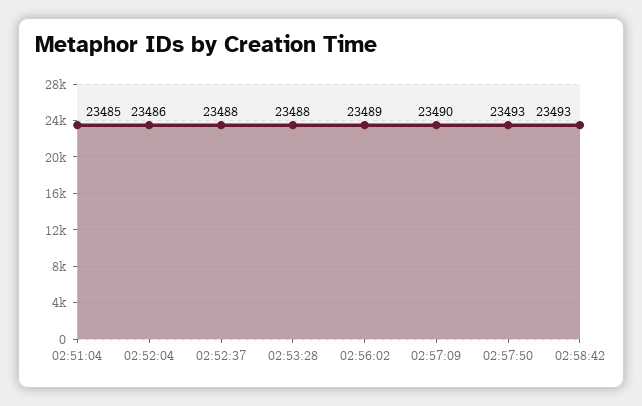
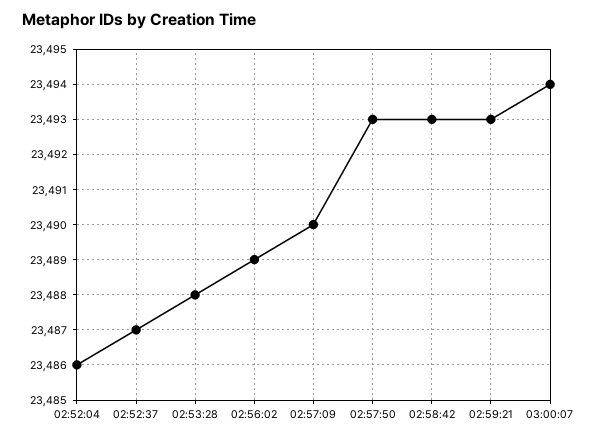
02:51:04: 23485 -> none
02:52:37: 23488 -> 23487
02:59:21: none -> 23493
03:00:07: none -> 23494

